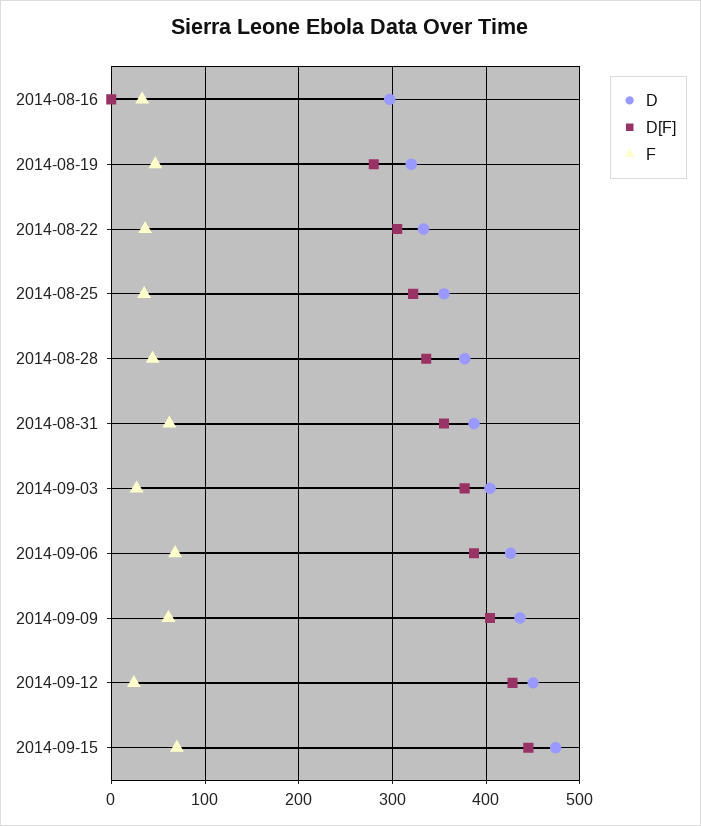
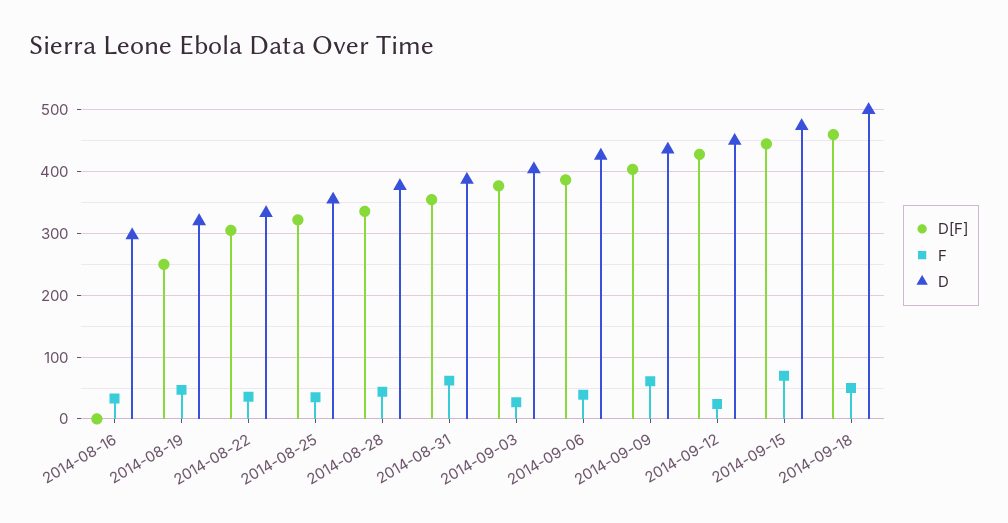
D[F], 2014-08-19: 280 -> 250
F, 2014-09-06: 70 -> 40
D[F], 2014-09-18: none -> 460
F, 2014-09-18: none -> 50
D, 2014-09-18: none -> 500

